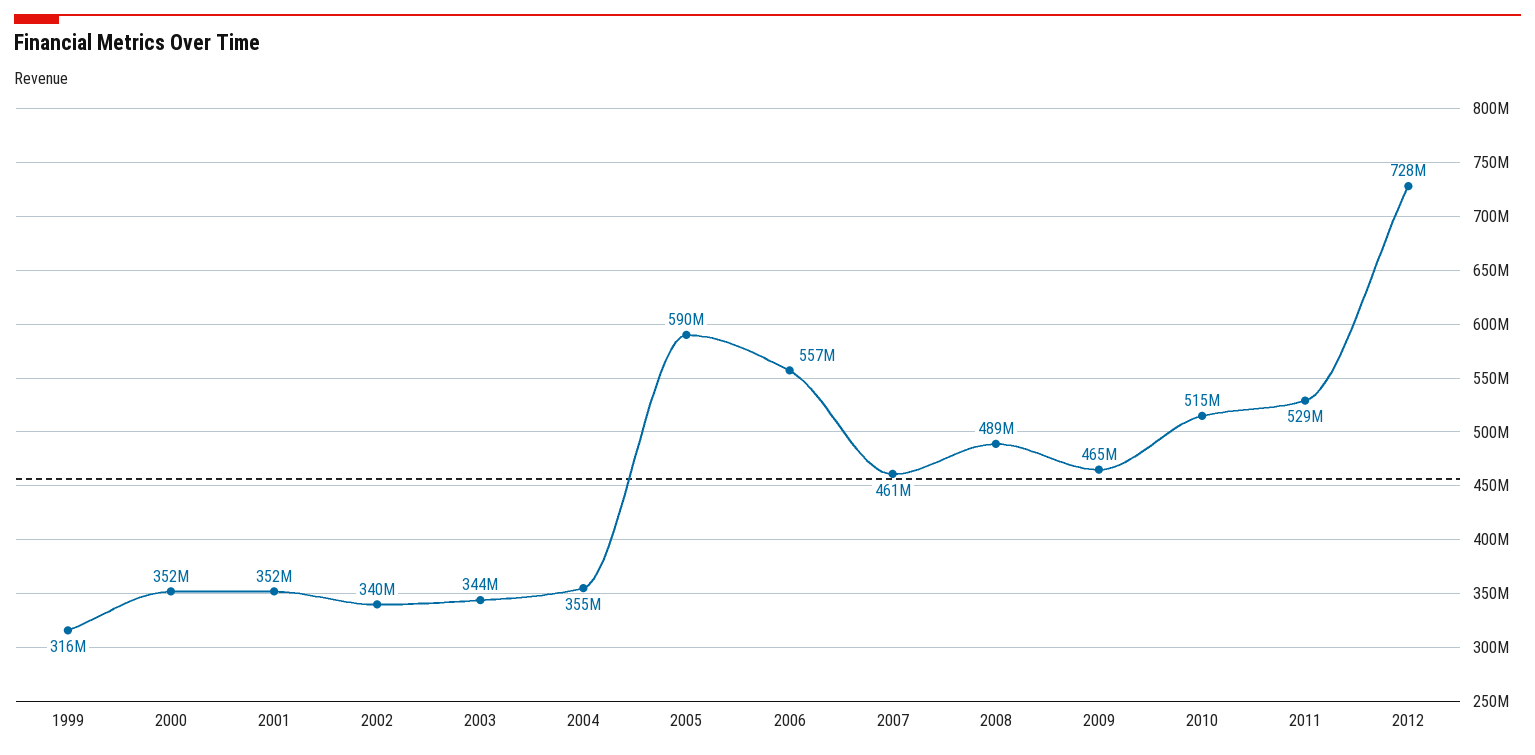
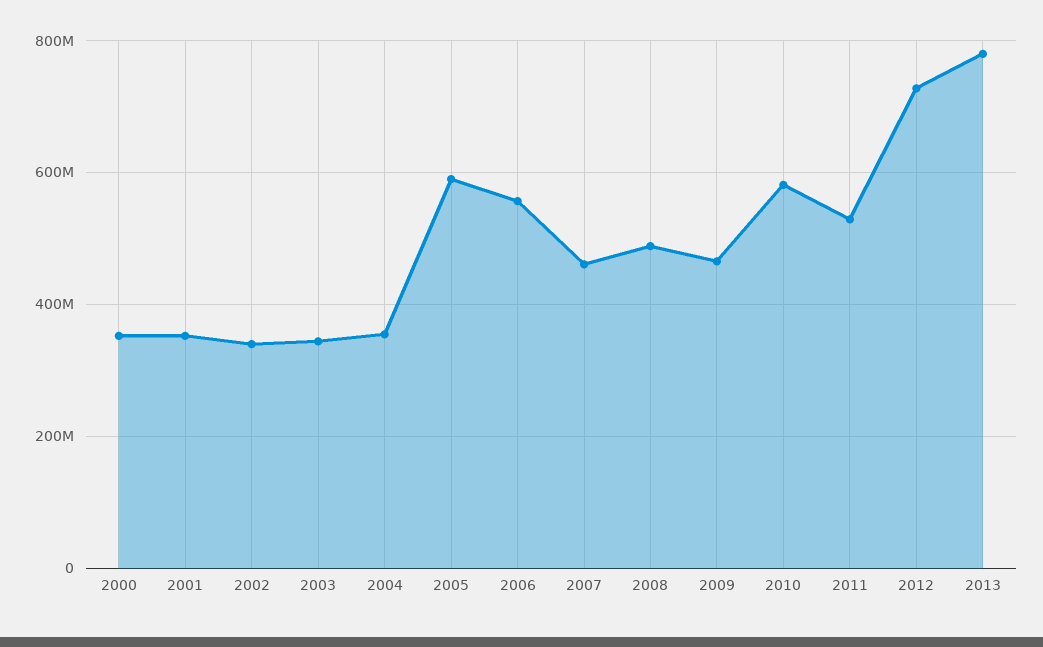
1999: 316000000 -> none
2010: 515000000 -> 580000000
2013: none -> 780000000

